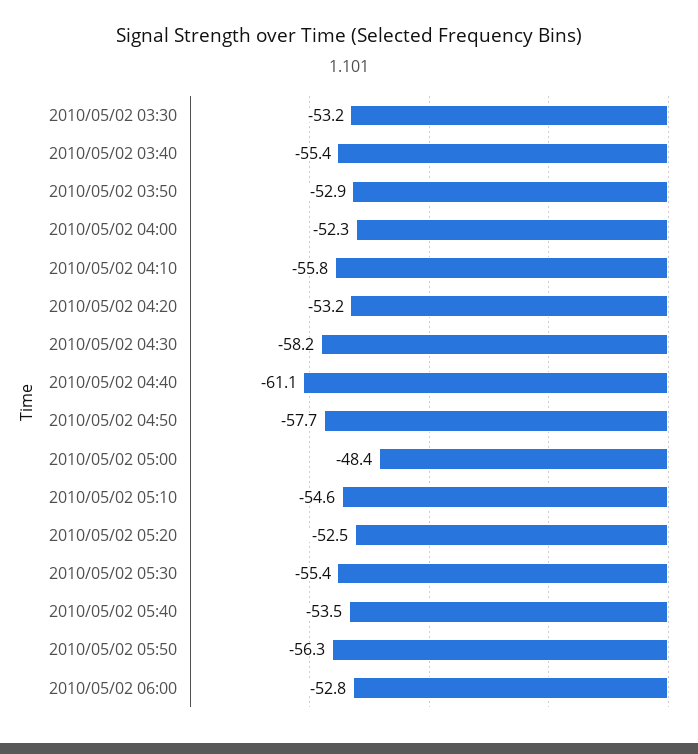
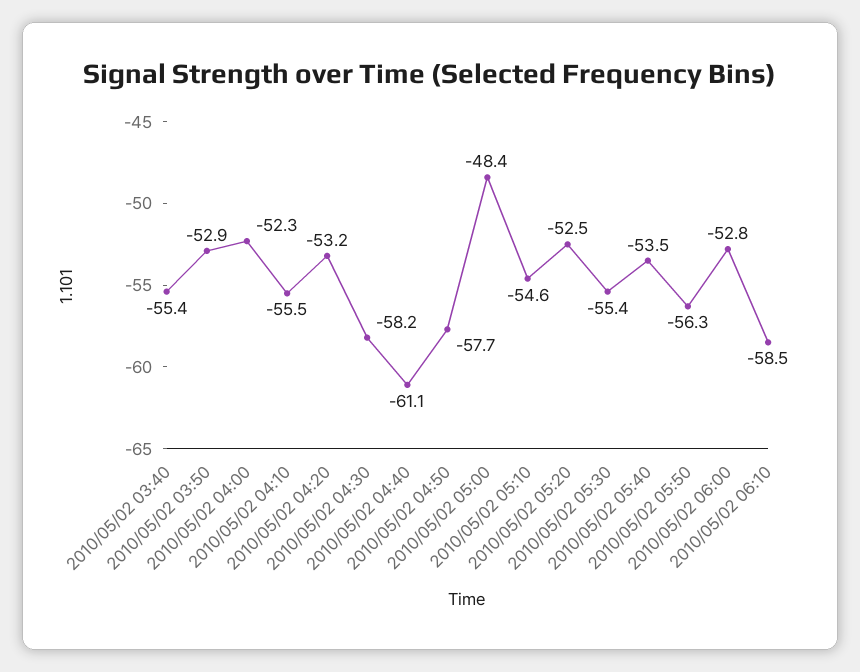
2010/05/02 03:30: -53.2 -> none
2010/05/02 04:10: -55.8 -> -55.5
2010/05/02 06:10: none -> -58.5

